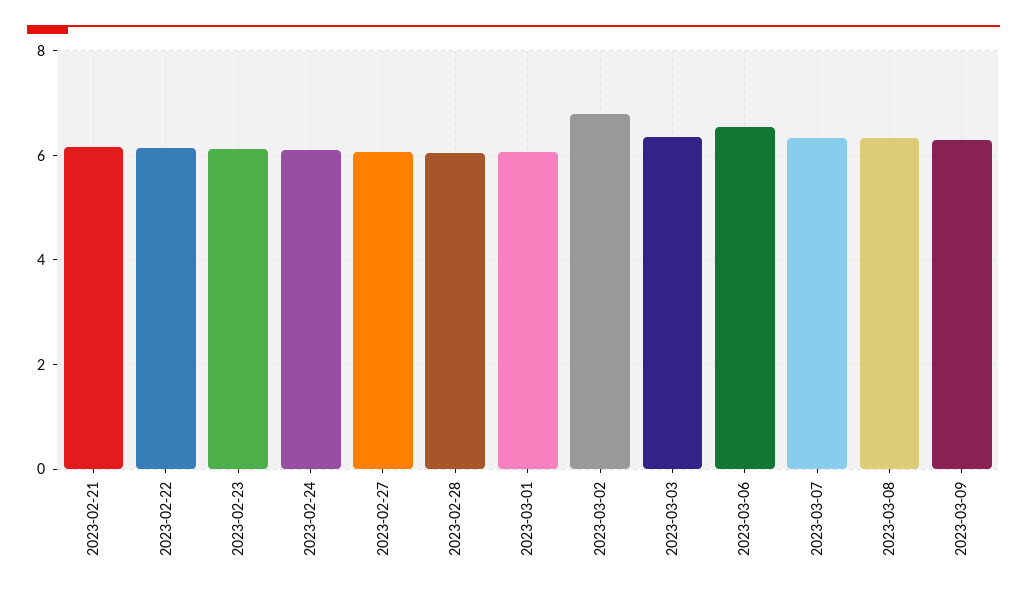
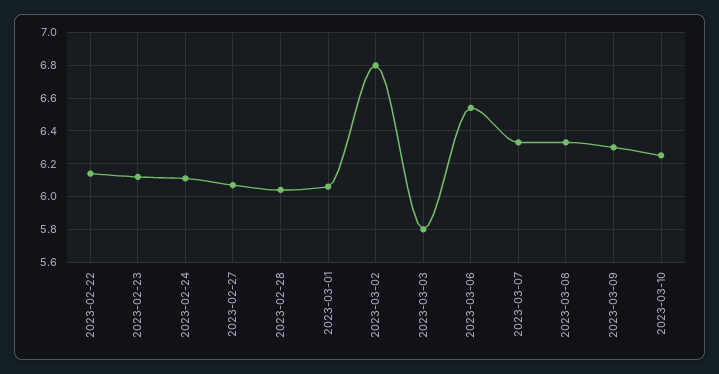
2023-02-21: 6.2 -> none
2023-03-03: 6.4 -> 5.8
2023-03-10: none -> 6.25

